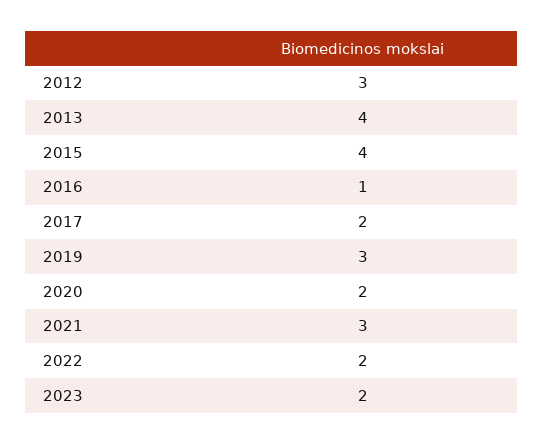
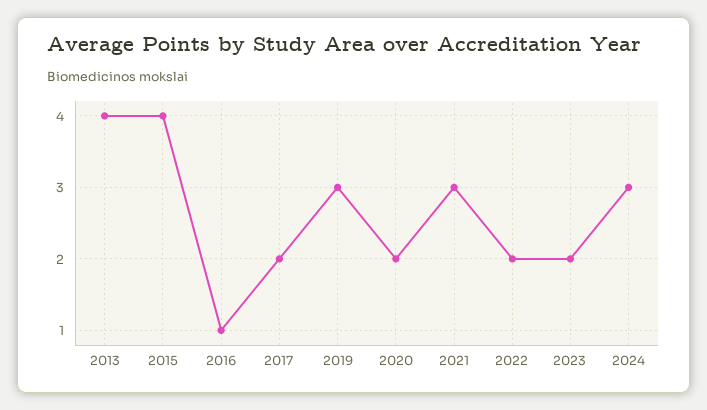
2012: 3 -> none
2024: none -> 3

